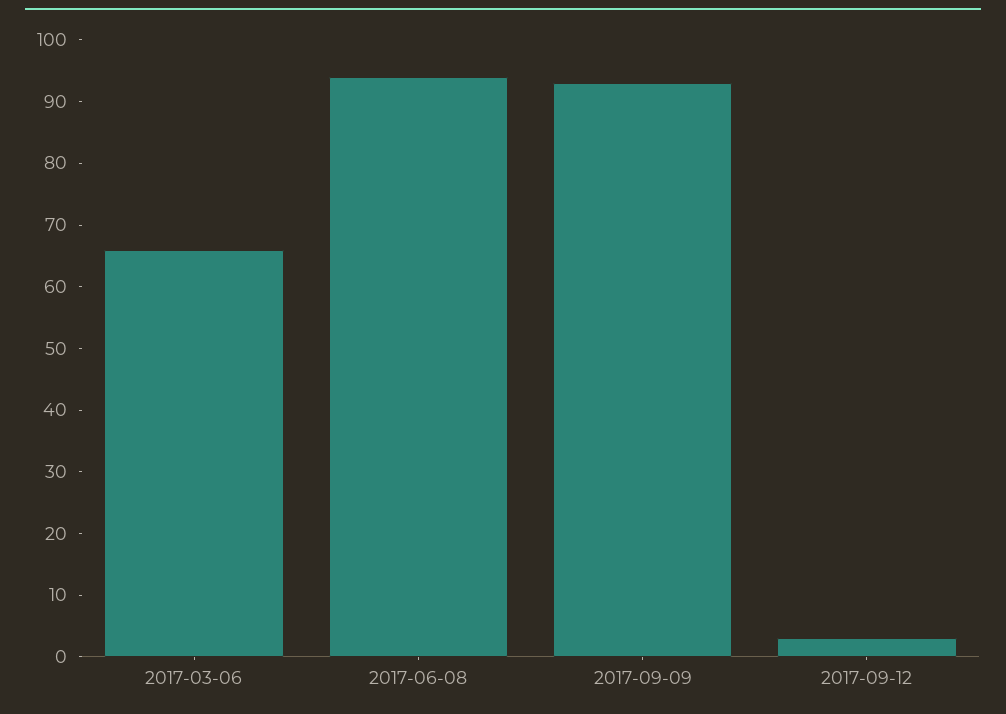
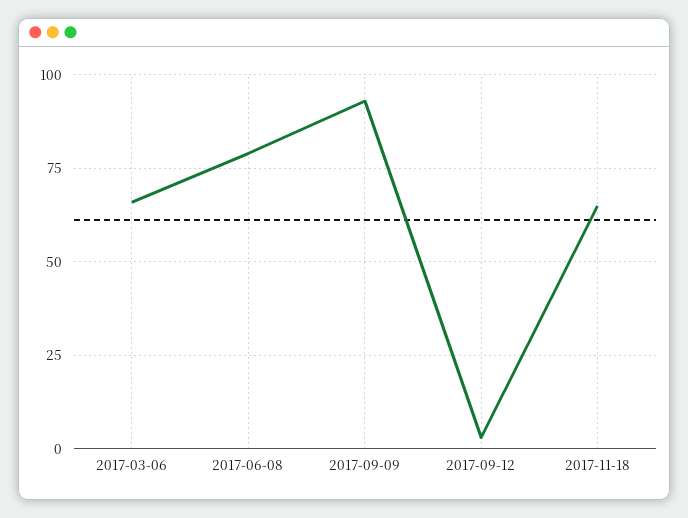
2017-06-08: 95 -> 80
2017-11-18: none -> 65

